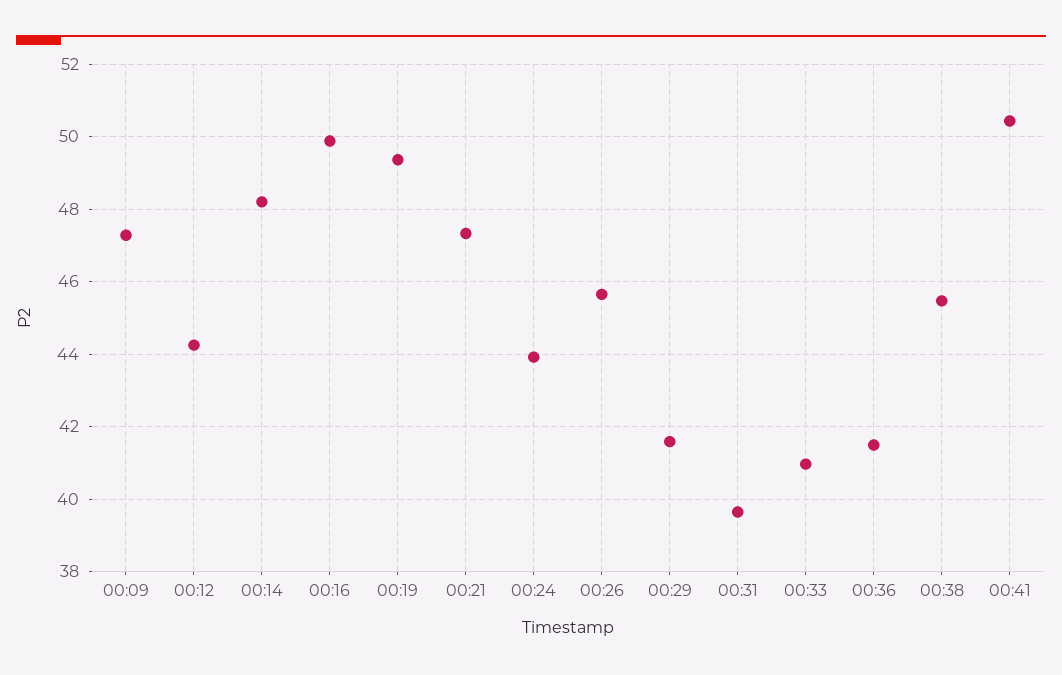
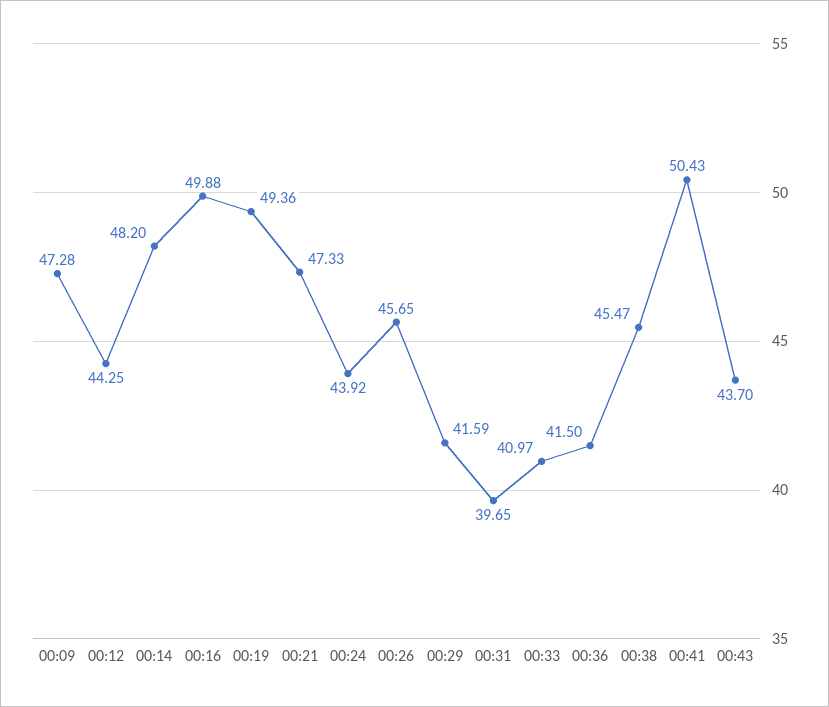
00:43: none -> 43.7

